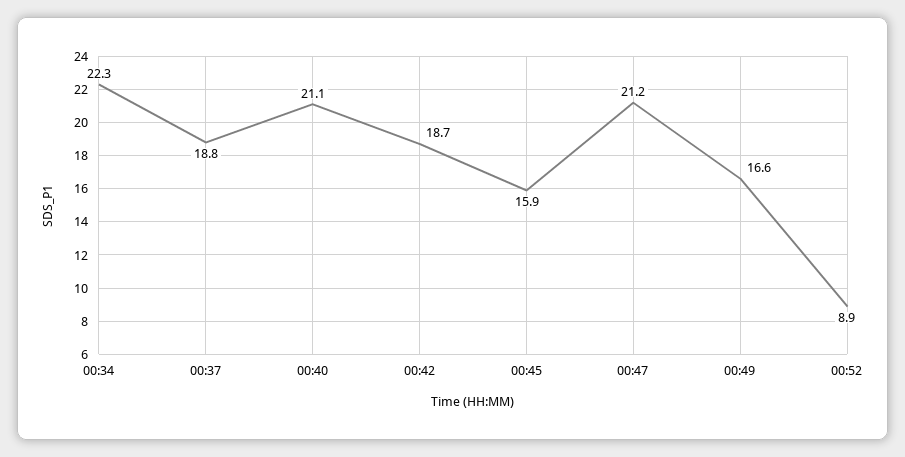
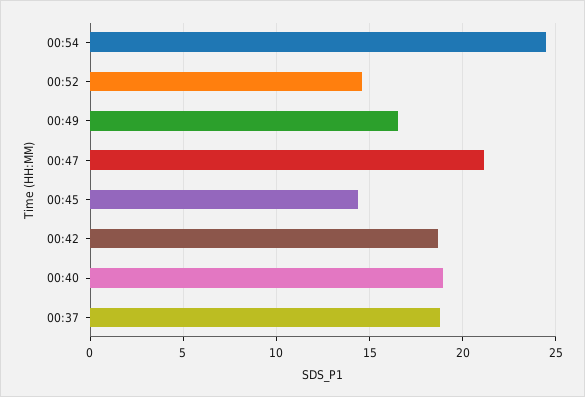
00:34: 22.3 -> none
00:40: 21.1 -> 19
00:45: 15.9 -> 14.5
00:52: 8.9 -> 14.5
00:54: none -> 24.5

